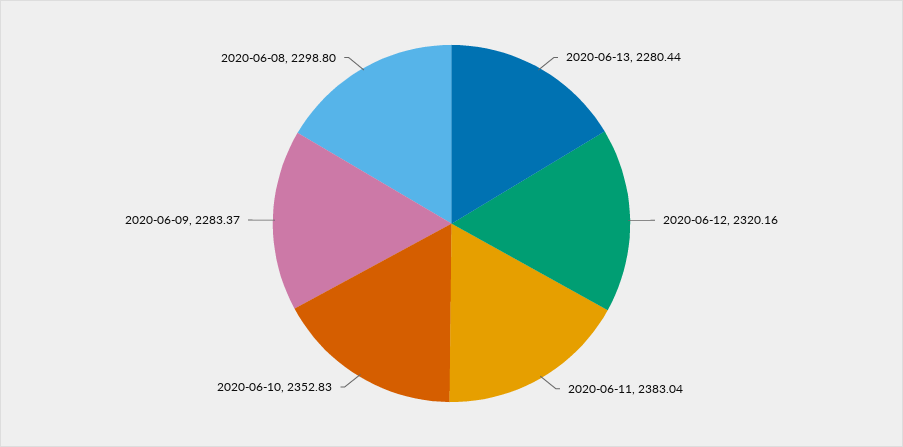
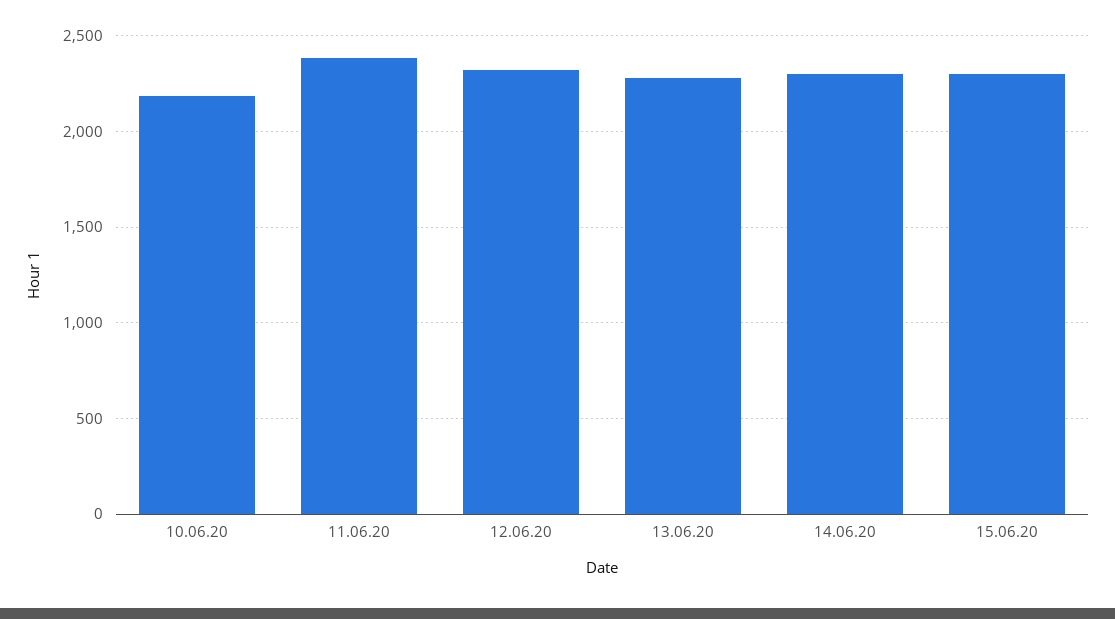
2020-06-10: 2352.83 -> 2200
2020-06-09: 2283.37 -> none
2020-06-08: 2298.8 -> none
14.06.20: none -> 2300
15.06.20: none -> 2300

